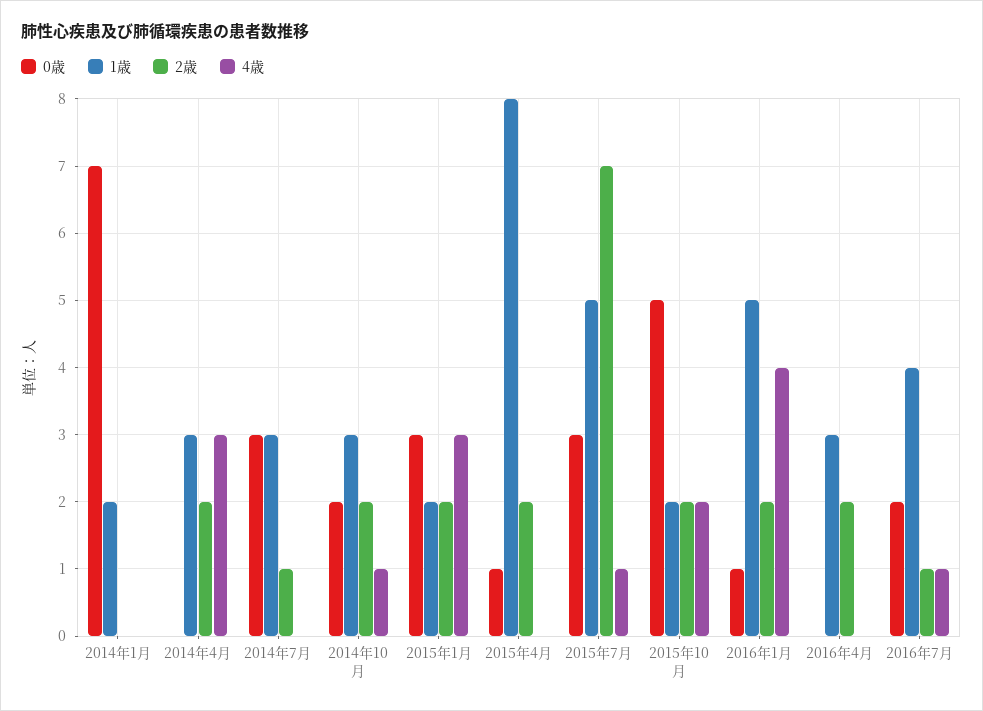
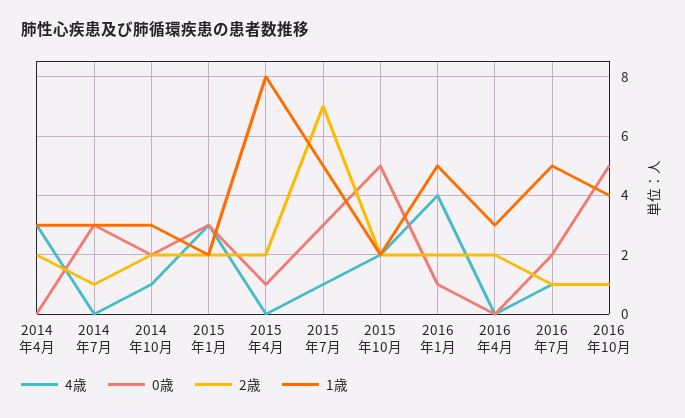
0歳, 2014年1月: 7 -> none
1歳, 2014年1月: 2 -> none
2歳, 2014年1月: 0 -> none
4歳, 2014年1月: 0 -> none
1歳, 2016年7月: 4 -> 5
4歳, 2016年10月: none -> 1
0歳, 2016年10月: none -> 5
2歳, 2016年10月: none -> 1
1歳, 2016年10月: none -> 4

